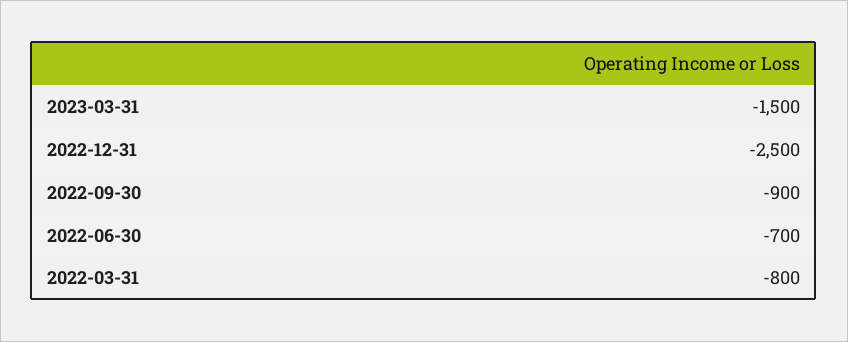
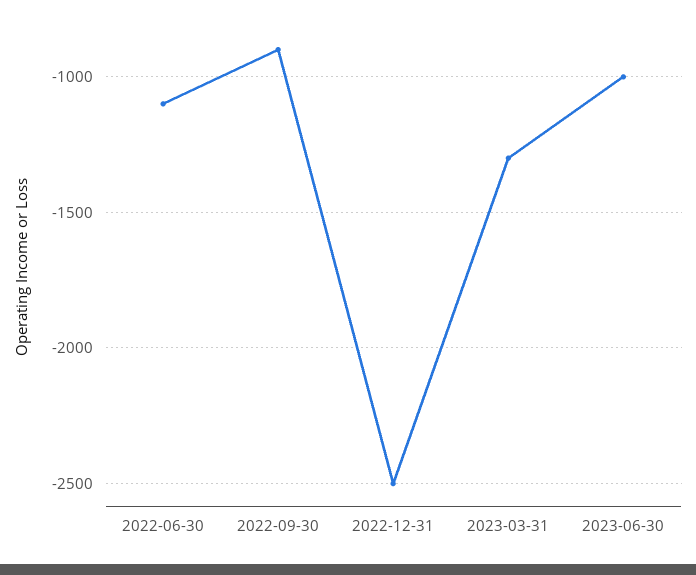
2023-03-31: -1500 -> -1300
2022-06-30: -700 -> -1100
2022-03-31: -800 -> none
2023-06-30: none -> -1000

